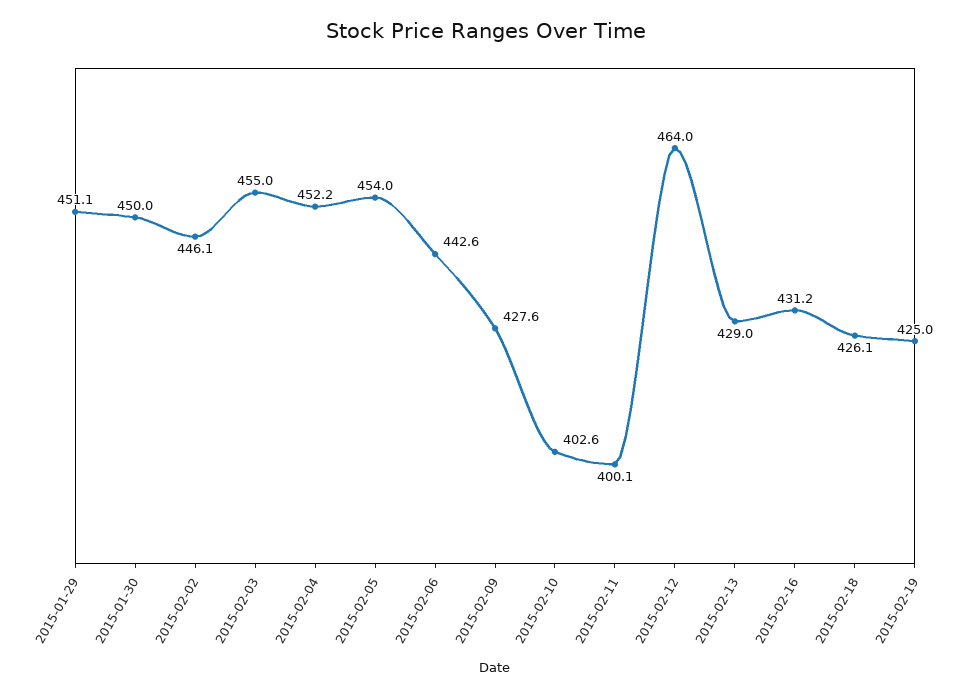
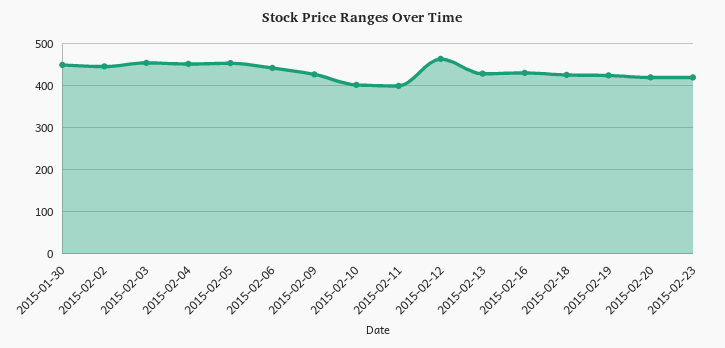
2015-01-29: 451.1 -> none
2015-02-20: none -> 420
2015-02-23: none -> 420

